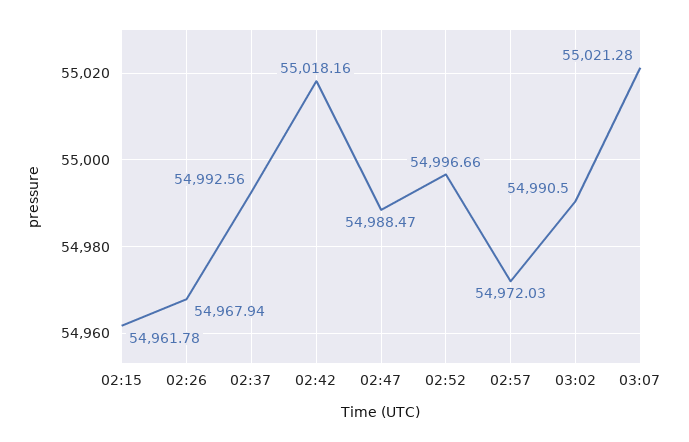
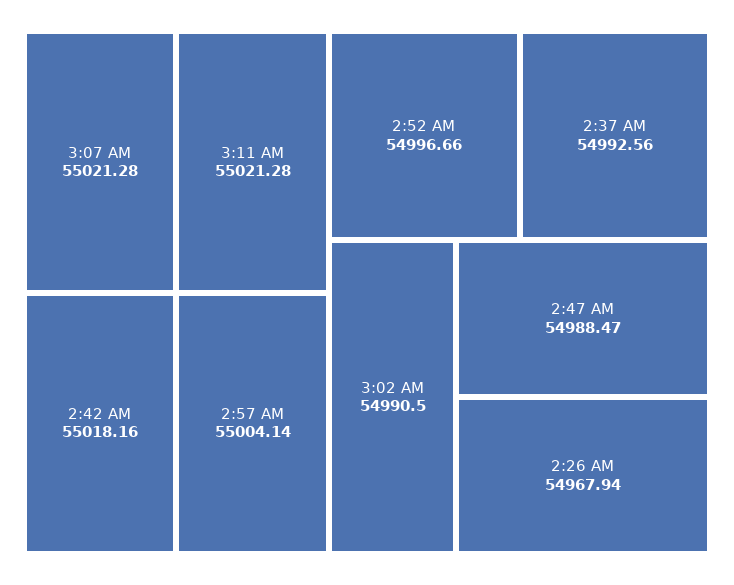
02:15: 54961.78 -> none
02:57: 54972.03 -> 55004.14
3:11 AM: none -> 55021.28

